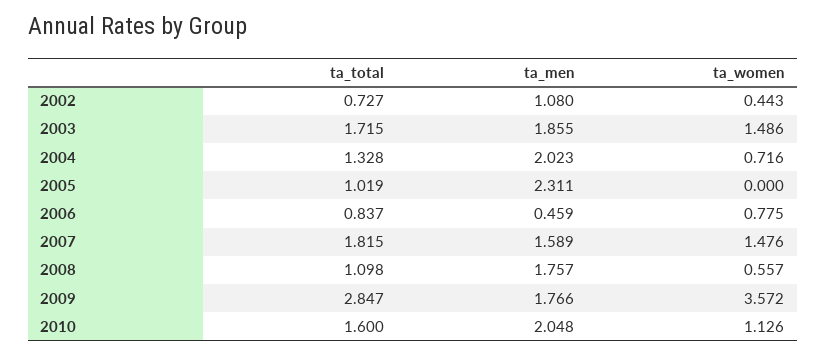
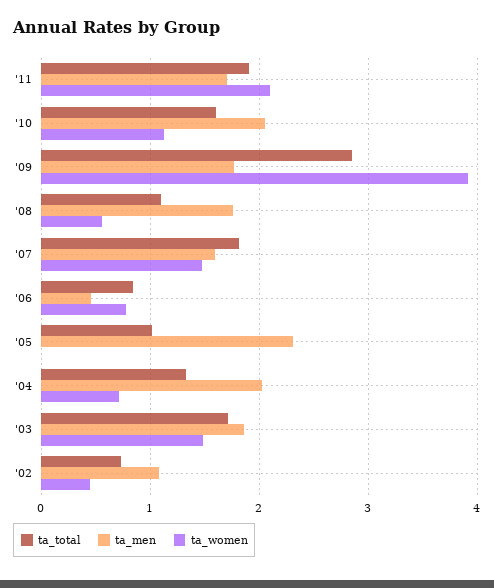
ta_women, 2009: 3.572 -> 3.9
ta_total, '11: none -> 1.9
ta_men, '11: none -> 1.7
ta_women, '11: none -> 2.1

